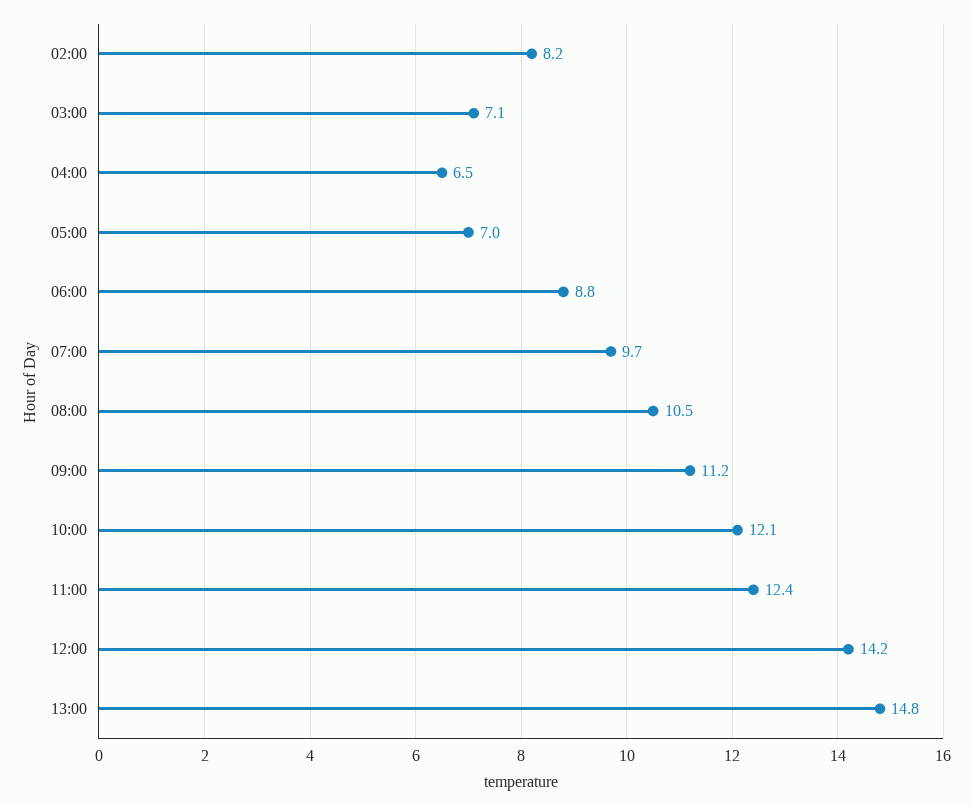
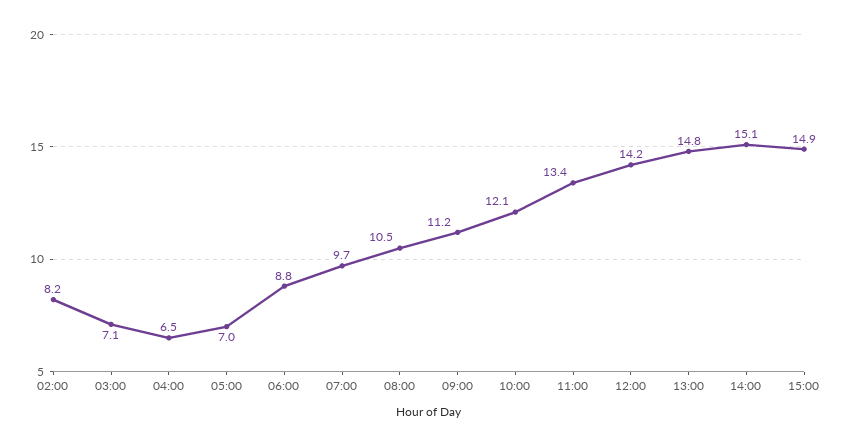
11:00: 12.4 -> 13.4
14:00: none -> 15.1
15:00: none -> 14.9

